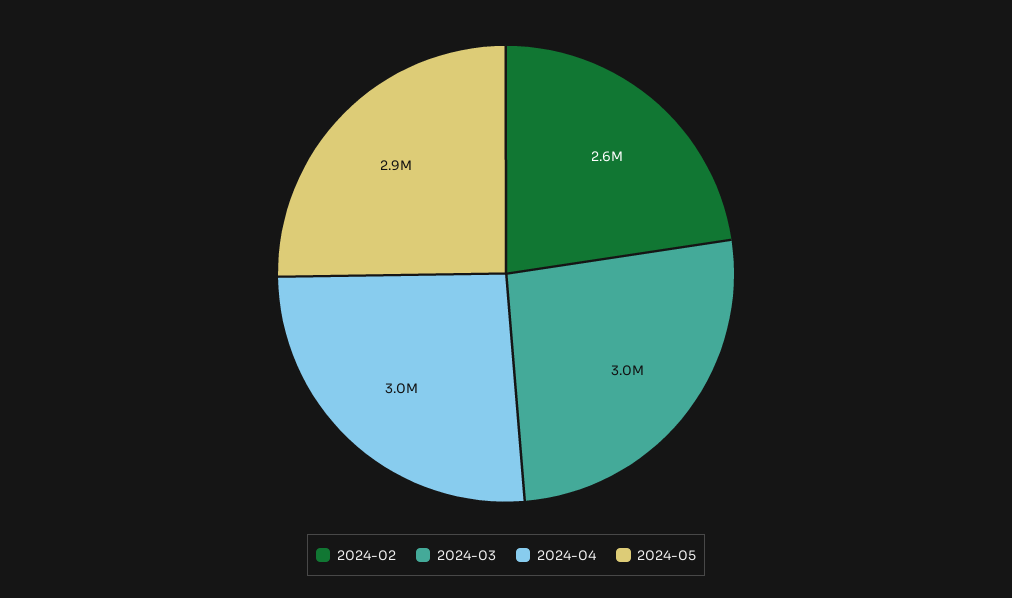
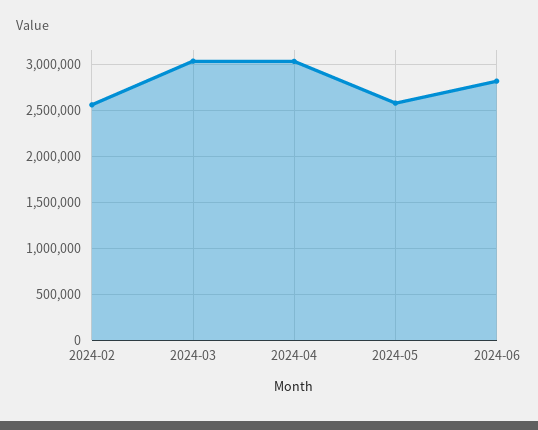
2024-05: 2900000 -> 2600000
2024-06: none -> 2800000

